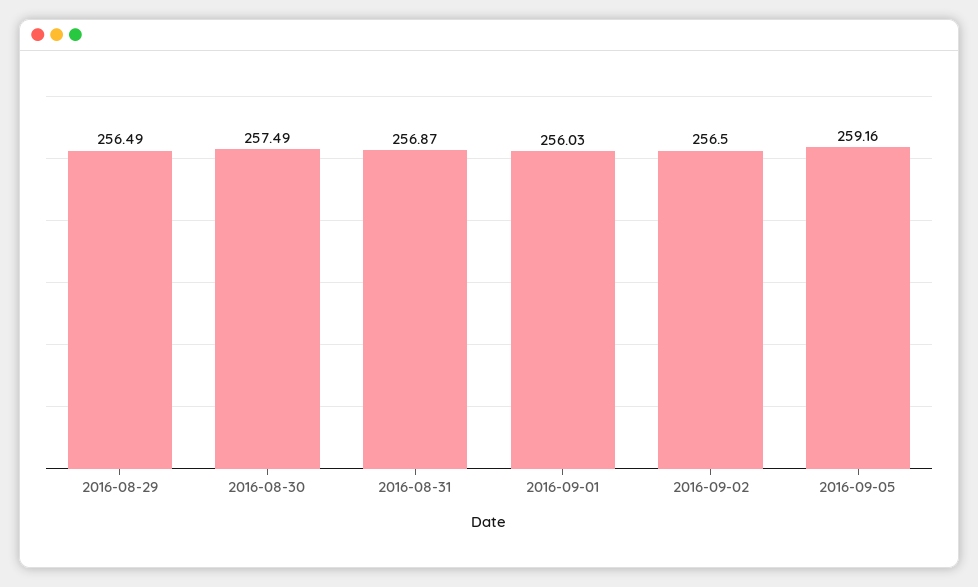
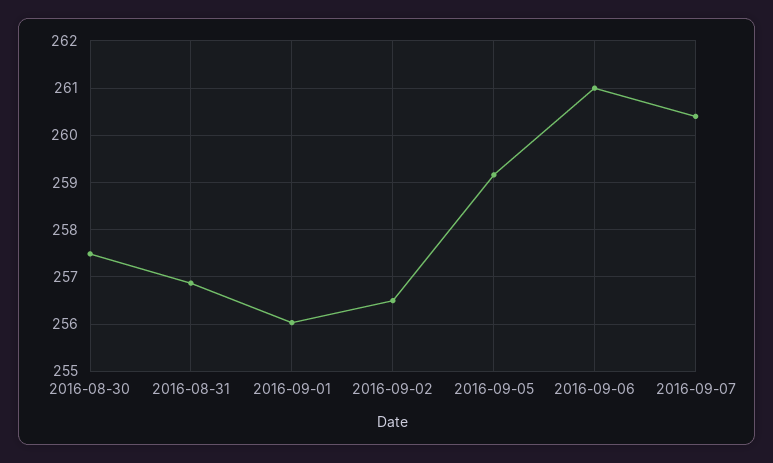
2016-08-29: 256.49 -> none
2016-09-06: none -> 261
2016-09-07: none -> 260.4

